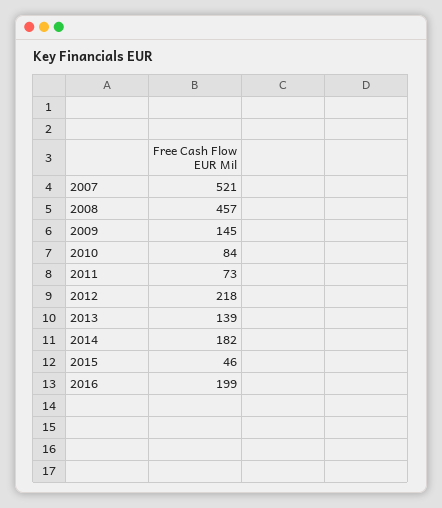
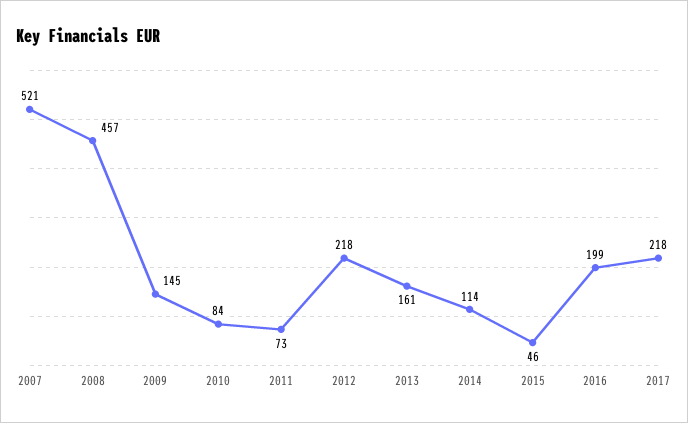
2013: 139 -> 161
2014: 182 -> 114
2017: none -> 218

